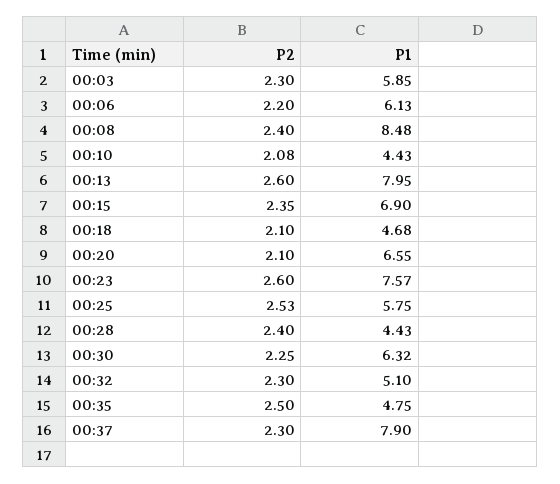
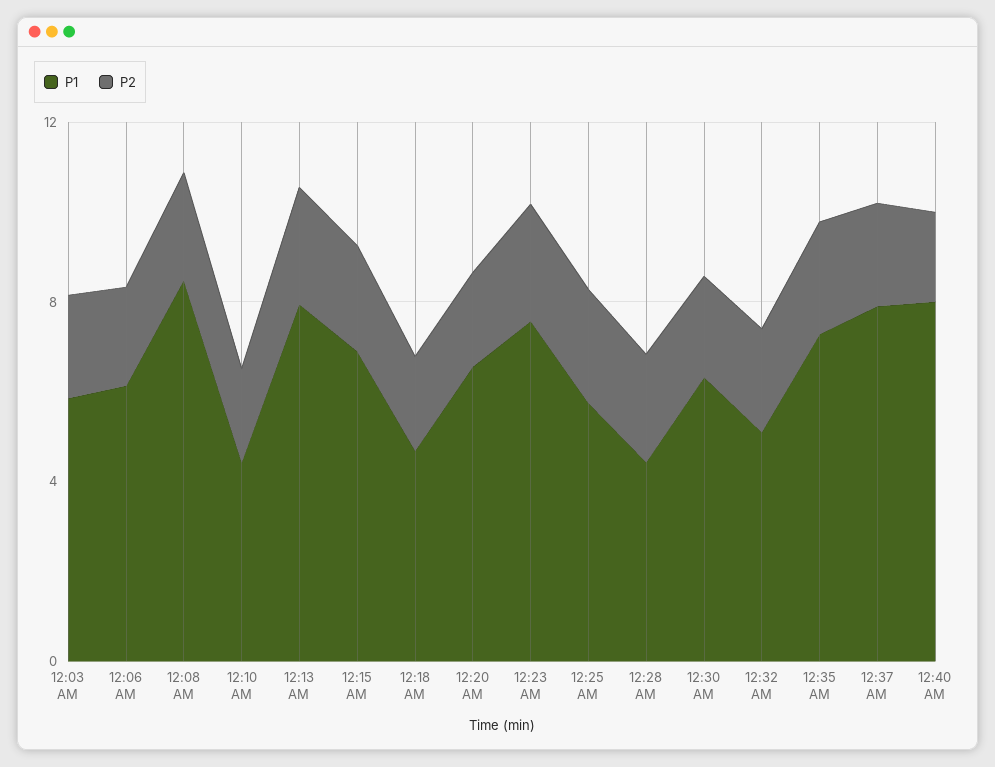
P1, 00:35: 4.75 -> 7
P1, 12:40 AM: none -> 8
P2, 12:40 AM: none -> 2

